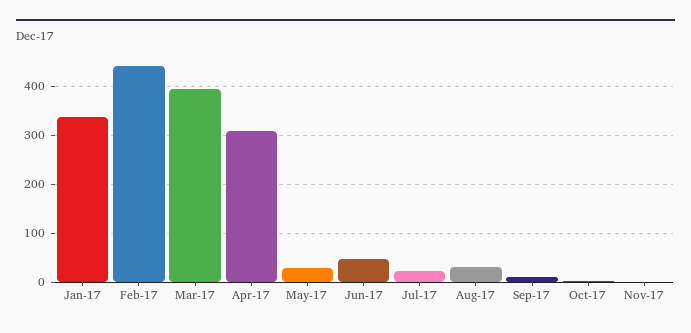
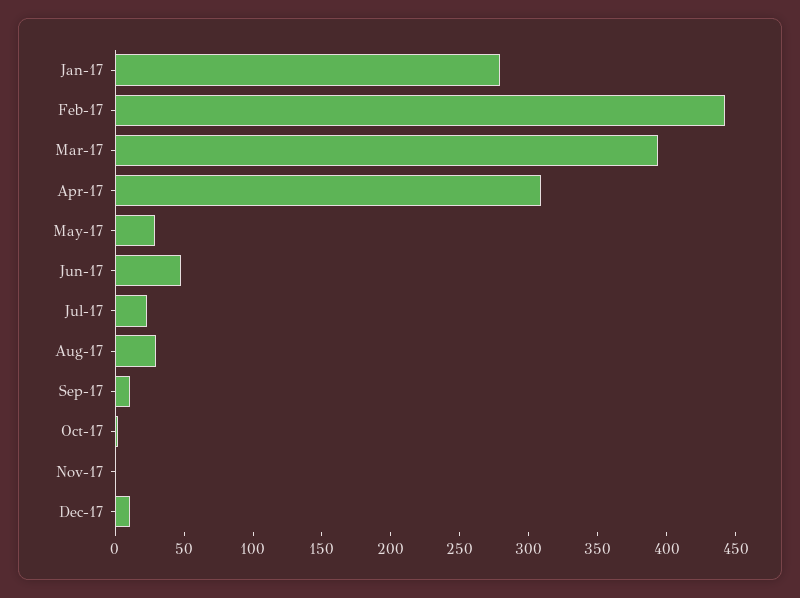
Jan-17: 340 -> 280
Dec-17: none -> 10

